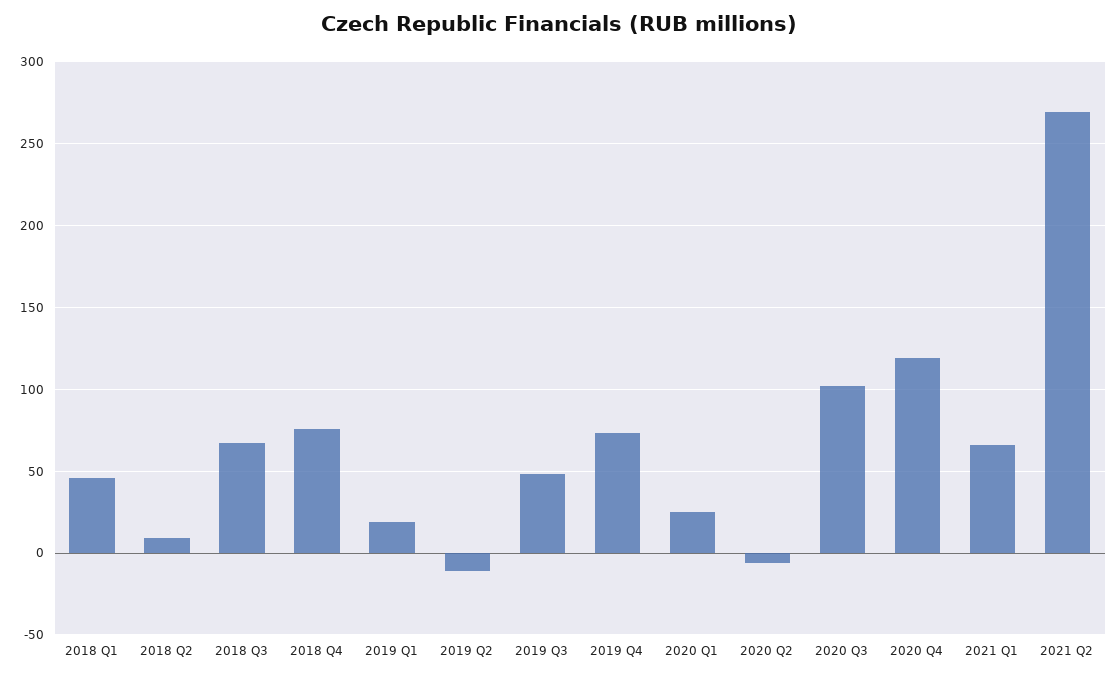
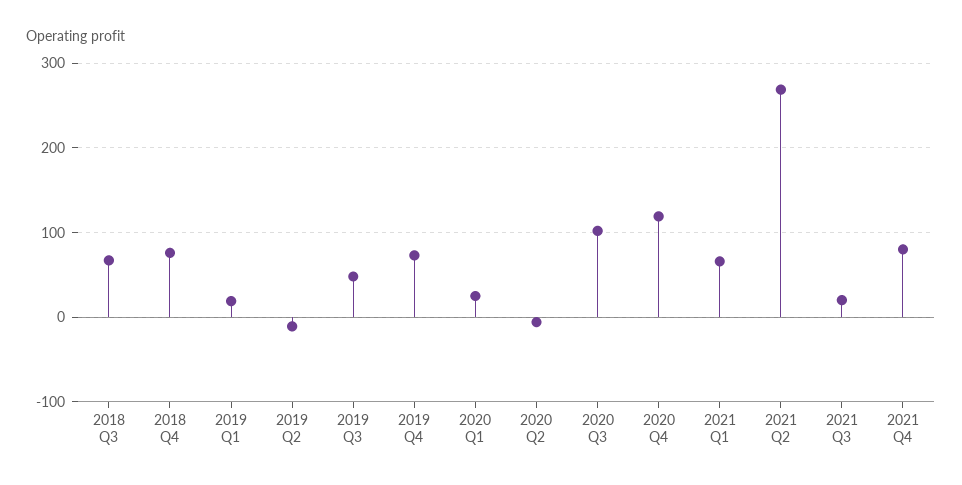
2018 Q1: 45 -> none
2018 Q2: 10 -> none
2021 Q3: none -> 20
2021 Q4: none -> 80

